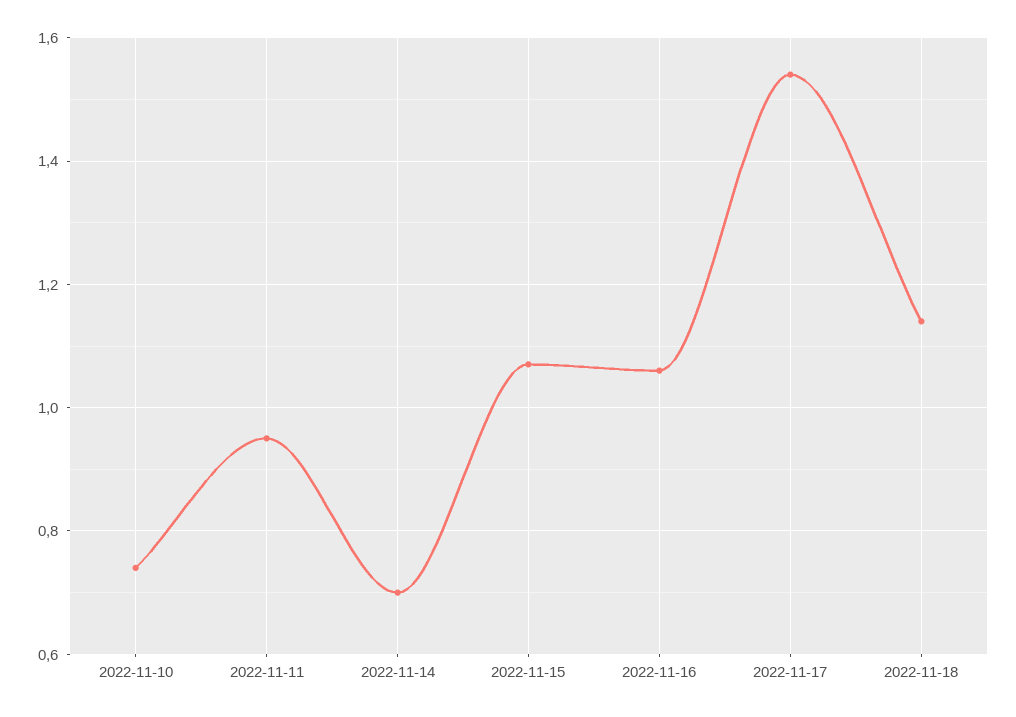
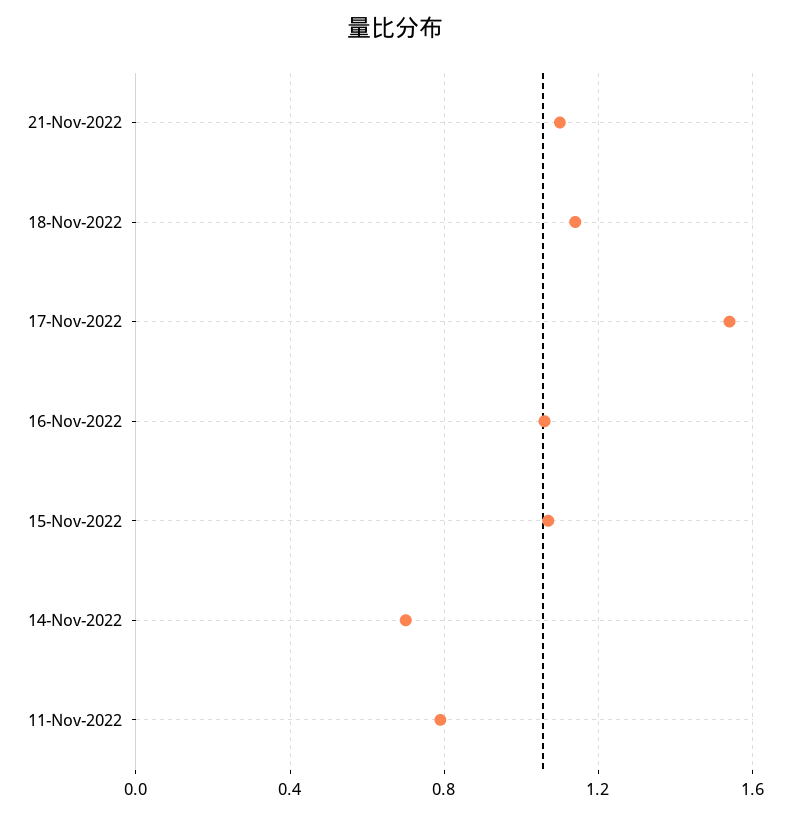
2022-11-10: 0.75 -> none
2022-11-11: 0.95 -> 0.8
21-Nov-2022: none -> 1.1

